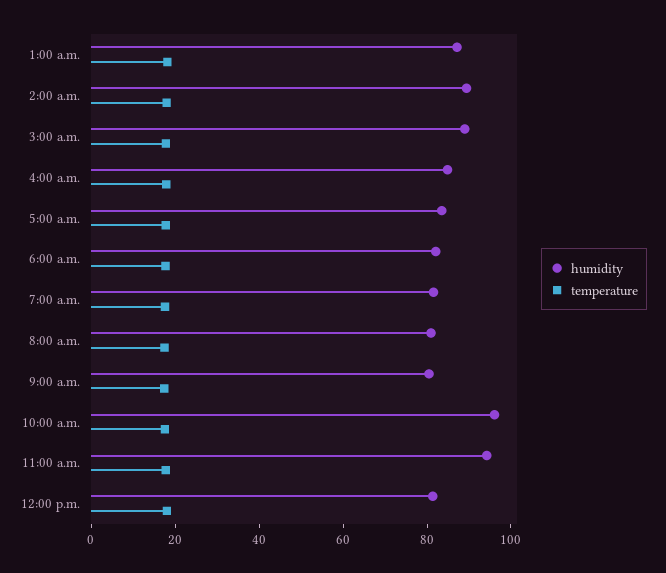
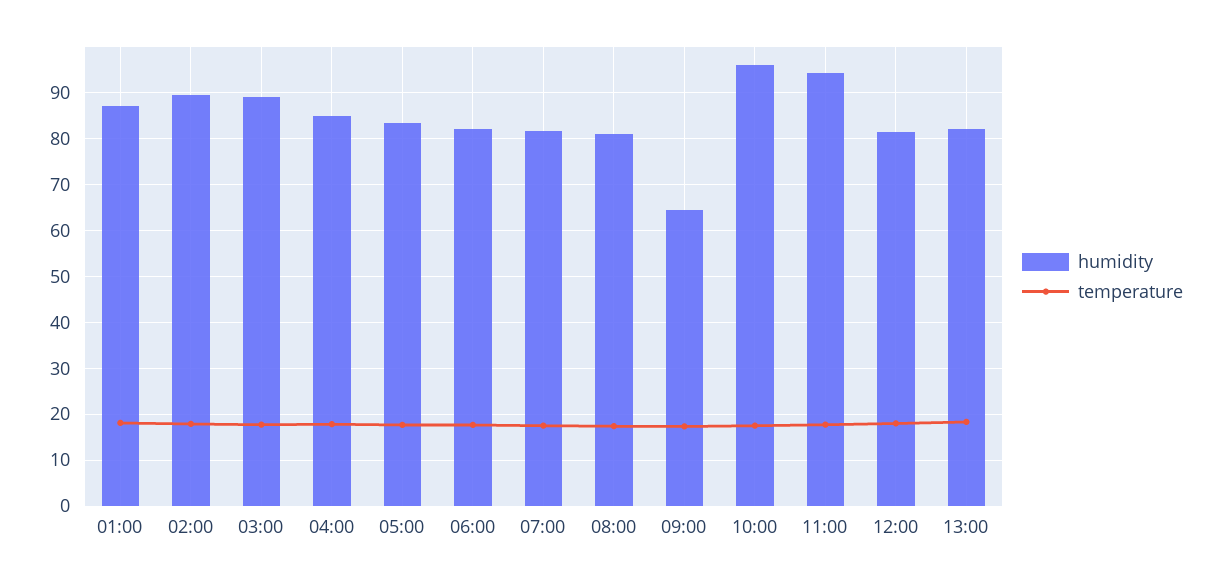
humidity, 9:00 a.m.: 80 -> 64
humidity, 13:00: none -> 82
temperature, 13:00: none -> 18

